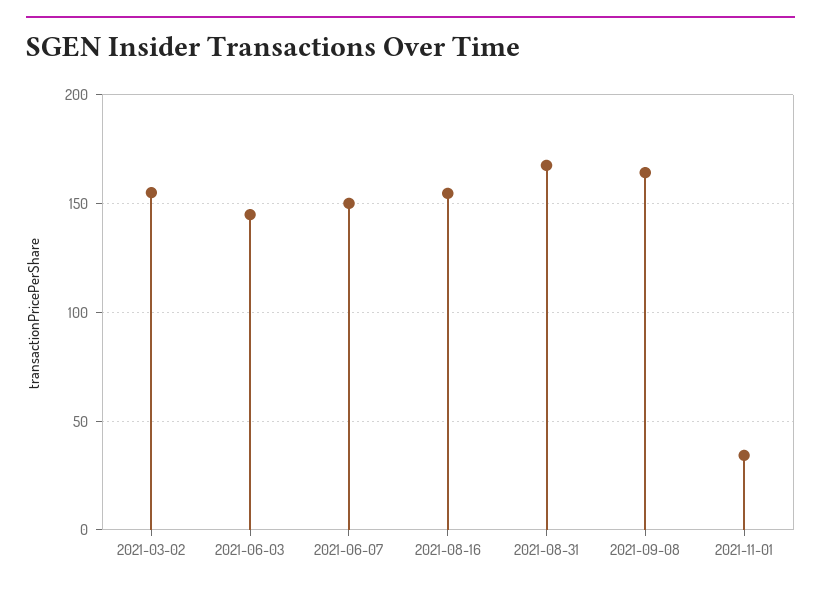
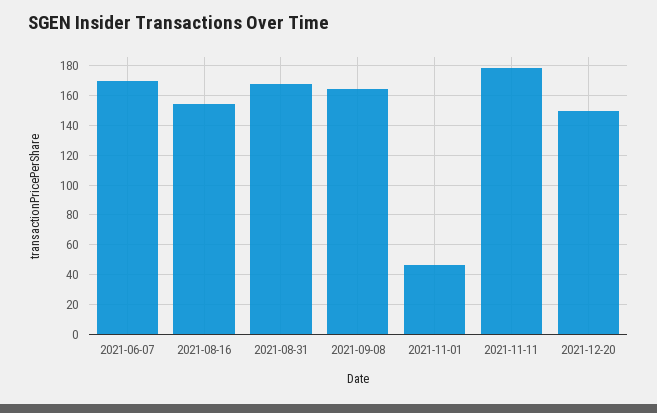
2021-03-02: 155 -> none
2021-06-03: 145 -> none
2021-06-07: 150 -> 170
2021-11-01: 35 -> 45
2021-11-11: none -> 180
2021-12-20: none -> 150

